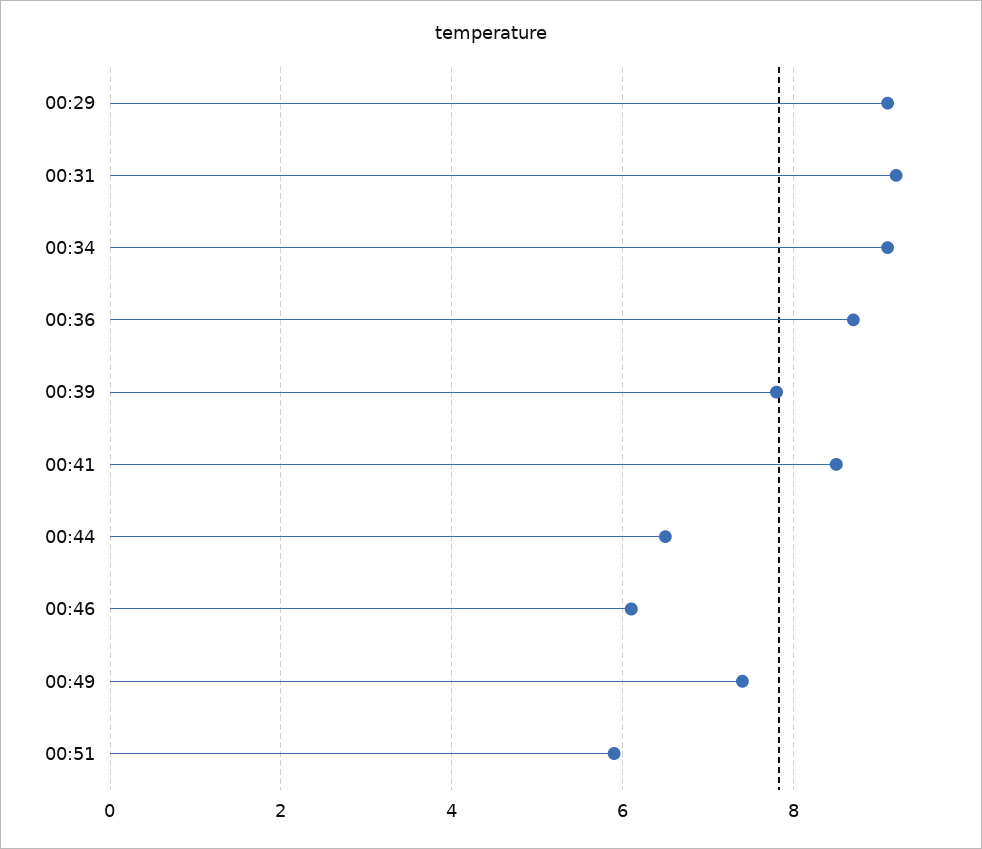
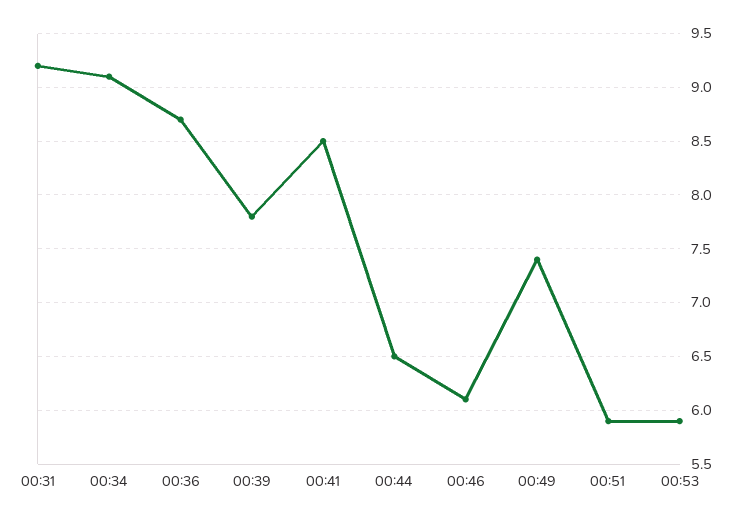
00:29: 9 -> none
00:53: none -> 5.9

